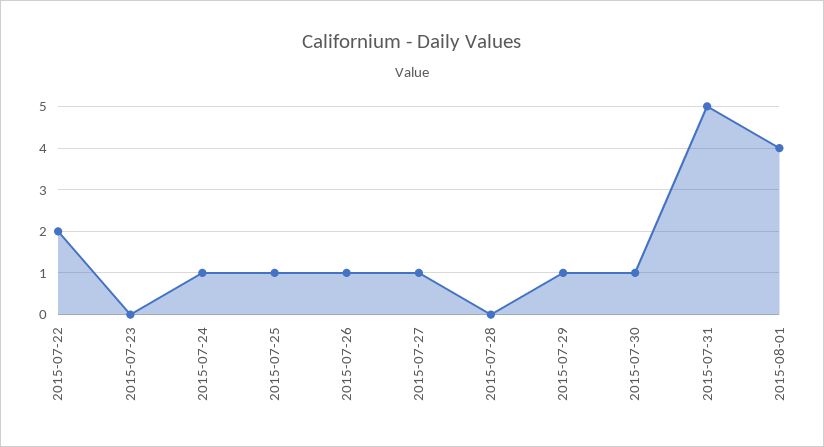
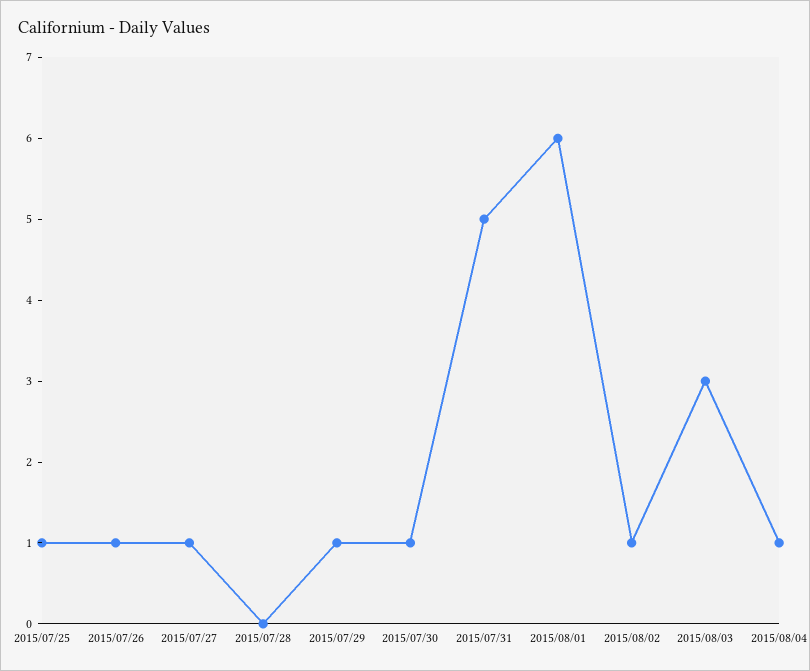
2015-07-22: 2 -> none
2015-07-23: 0 -> none
2015-07-24: 1 -> none
2015-08-01: 4 -> 6
2015/08/02: none -> 1
2015/08/03: none -> 3
2015/08/04: none -> 1

